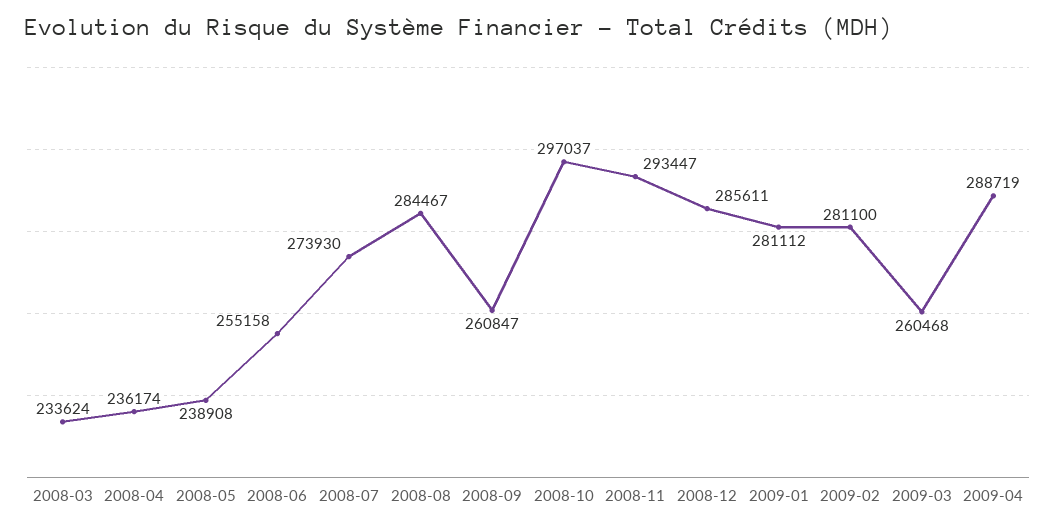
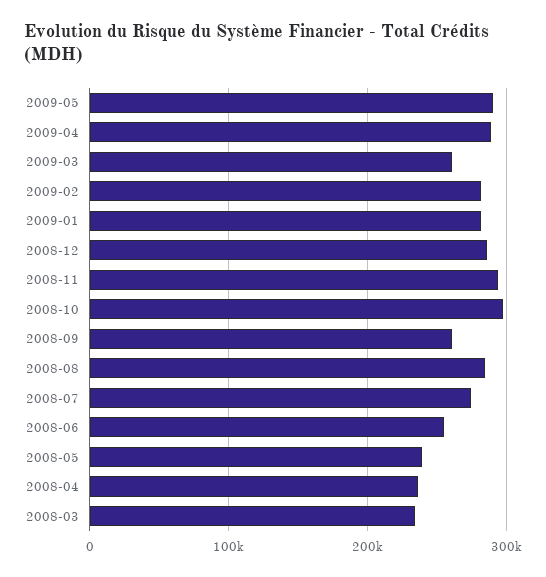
2009-05: none -> 290000

